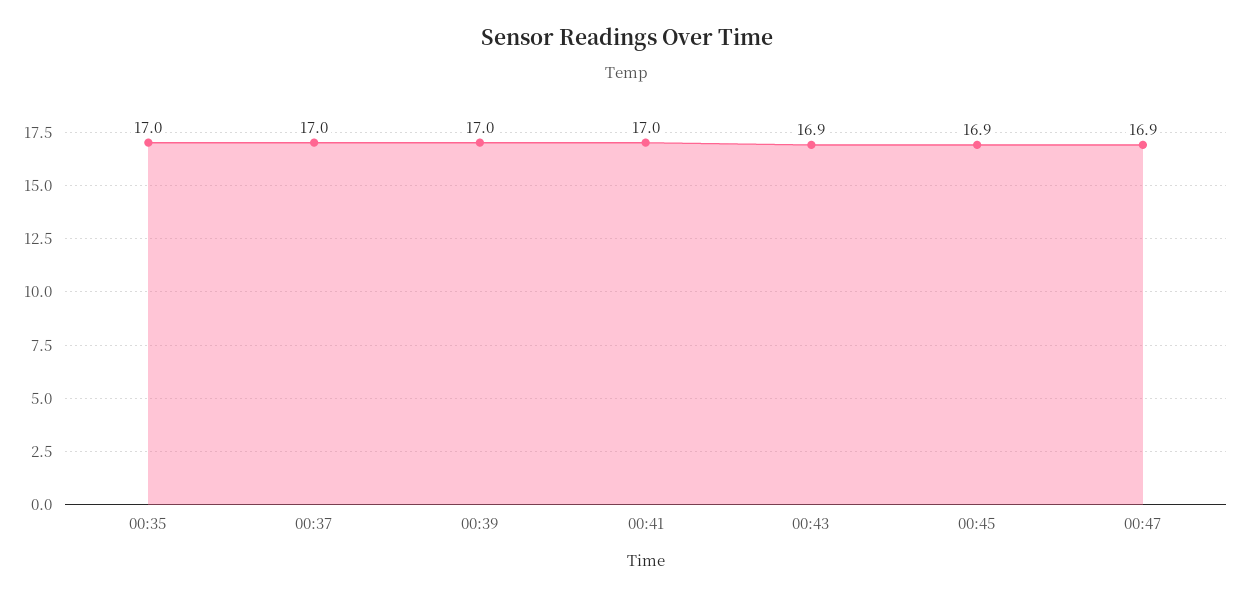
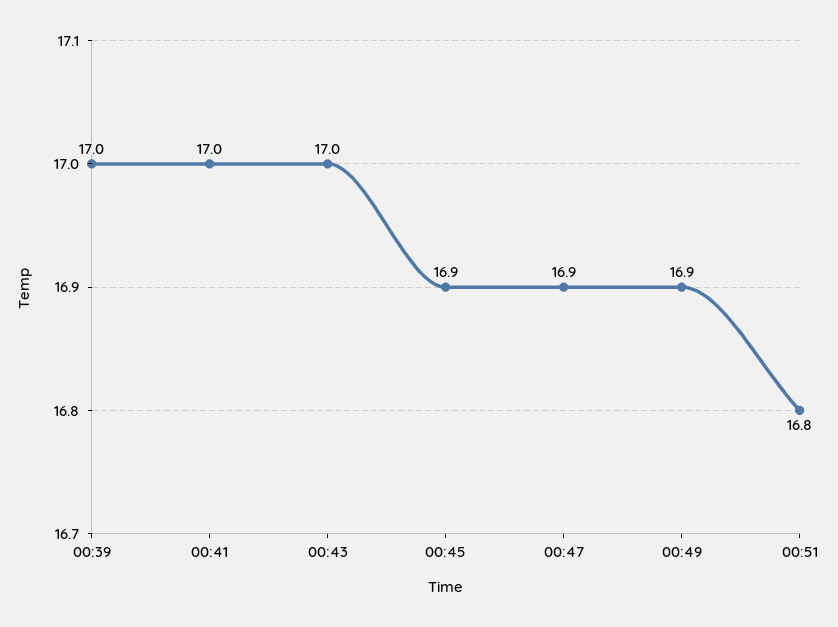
00:35: 17 -> none
00:37: 17 -> none
00:43: 16.9 -> 17
00:49: none -> 16.9
00:51: none -> 16.8

